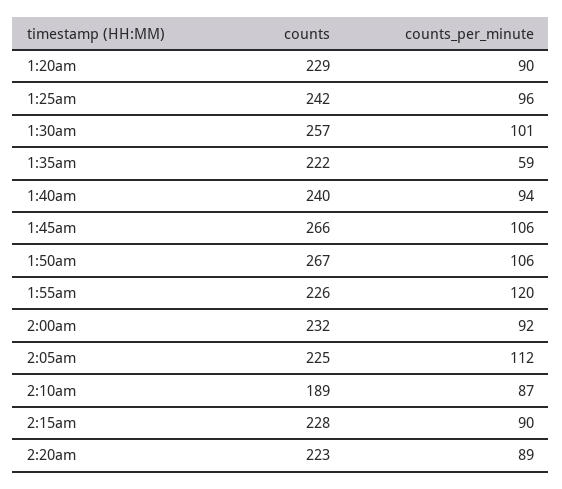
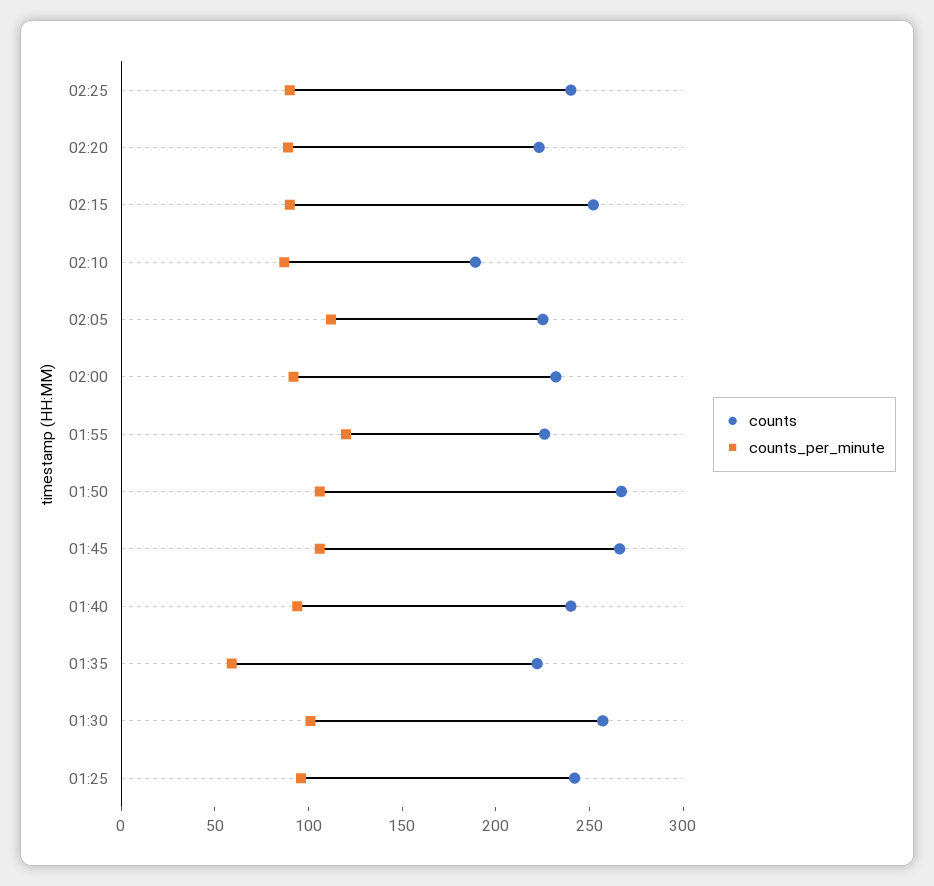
counts, 1:20am: 229 -> none
counts_per_minute, 1:20am: 90 -> none
counts, 2:15am: 228 -> 250
counts, 02:25: none -> 240
counts_per_minute, 02:25: none -> 90

